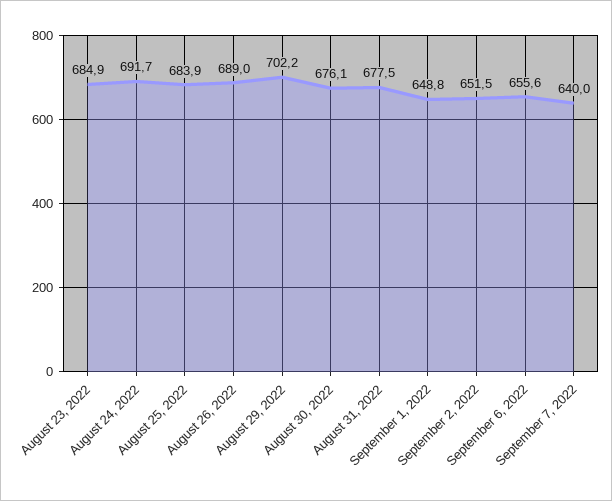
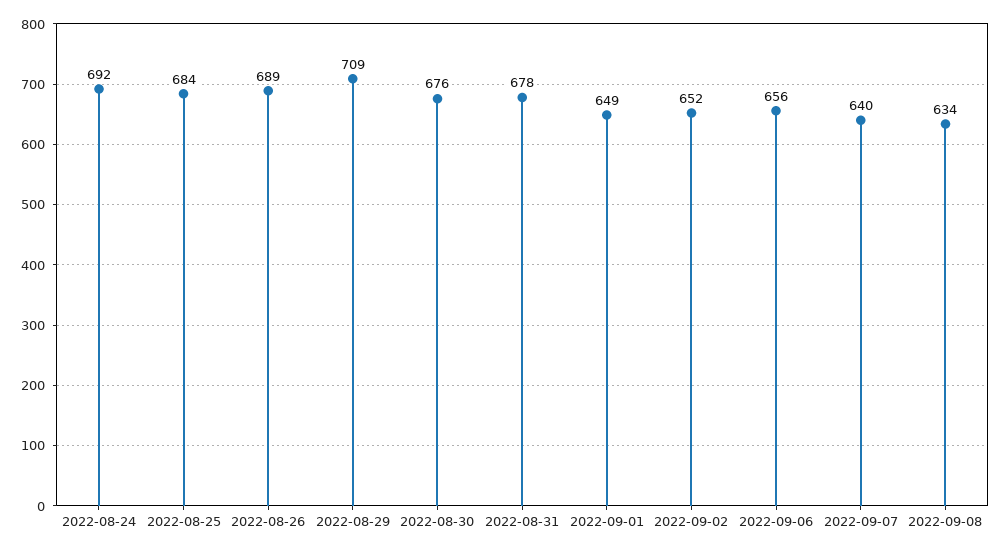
August 23, 2022: 684.9 -> none
August 29, 2022: 702.2 -> 709
2022-09-08: none -> 634

